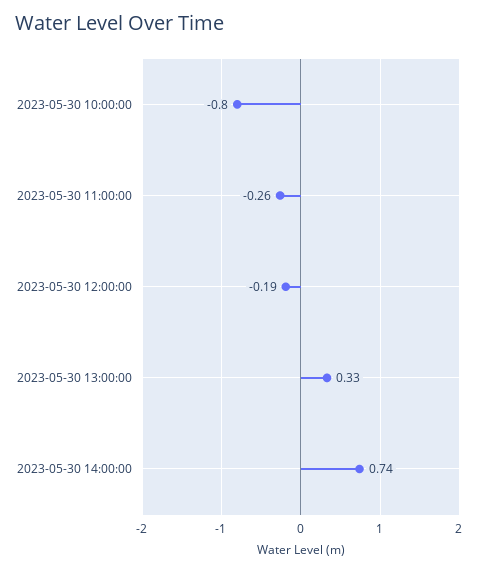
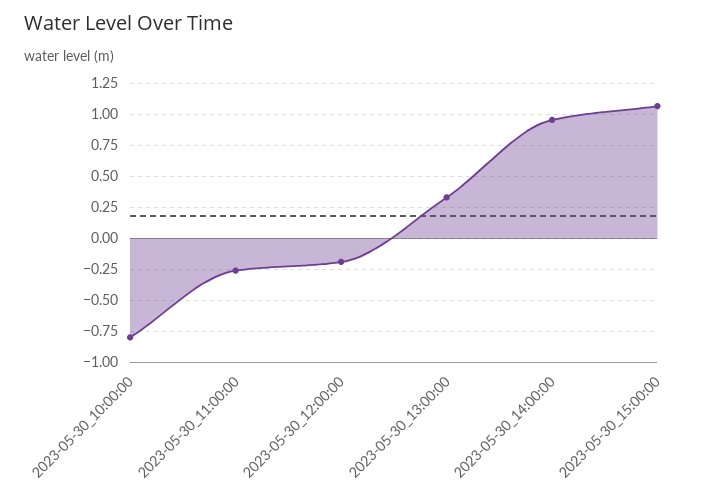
2023-05-30 14:00:00: 0.74 -> 0.95
2023-05-30_15:00:00: none -> 1.05

